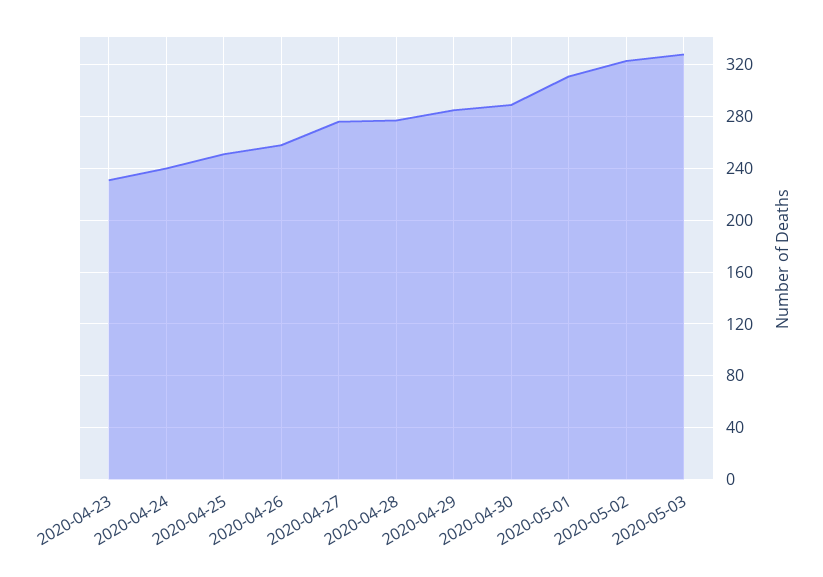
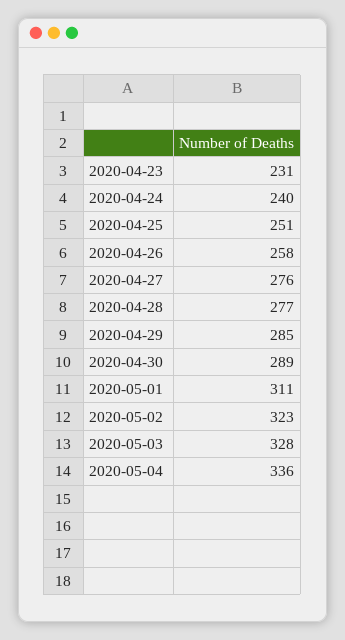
2020-05-04: none -> 336

